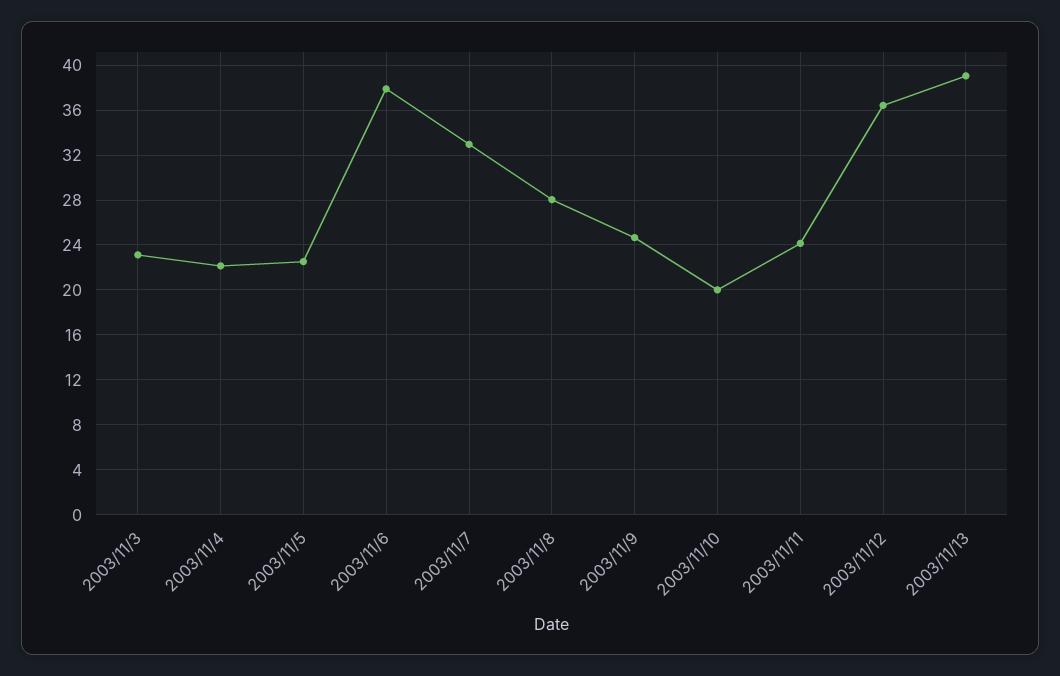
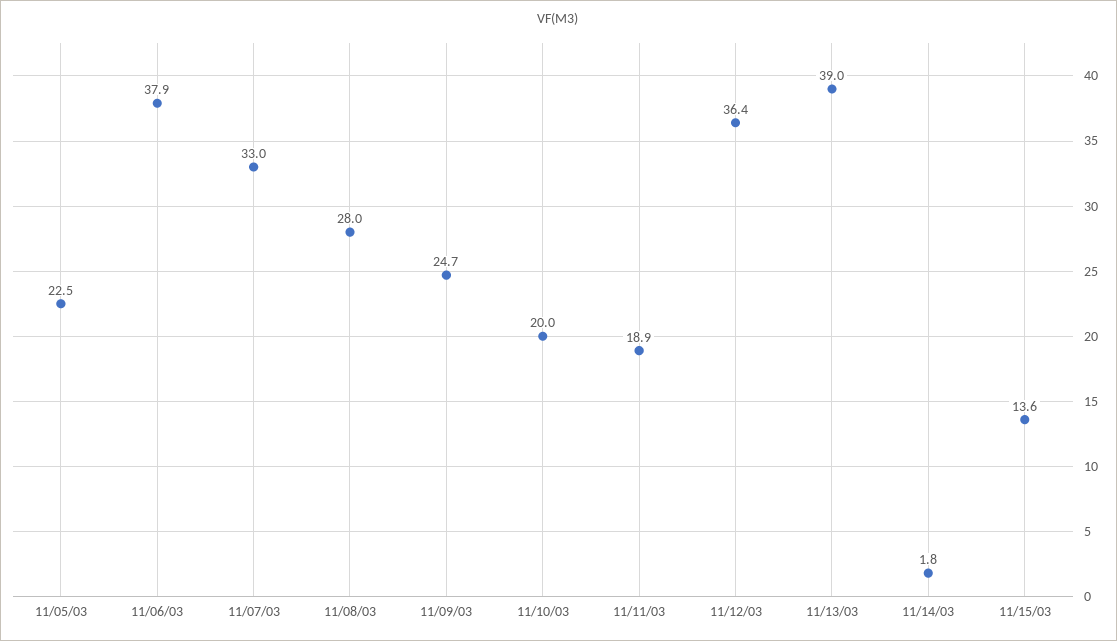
2003/11/3: 23 -> none
2003/11/4: 22 -> none
2003/11/11: 24 -> 18.9
11/14/03: none -> 1.8
11/15/03: none -> 13.6

